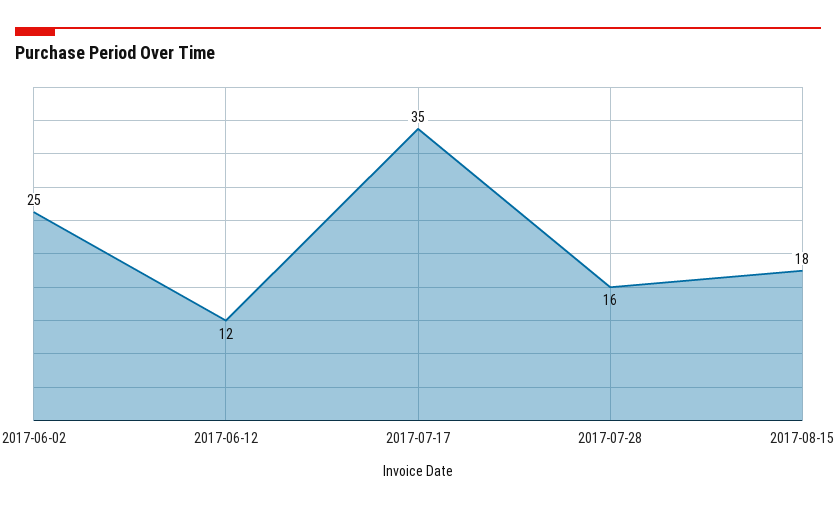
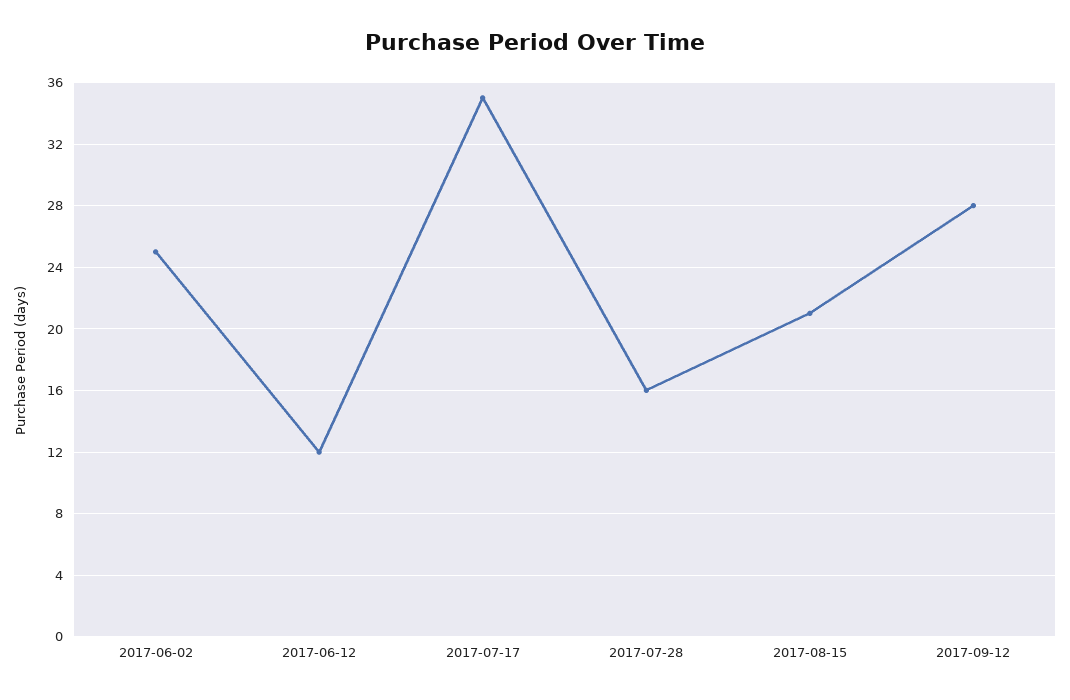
2017-08-15: 18 -> 21
2017-09-12: none -> 28

